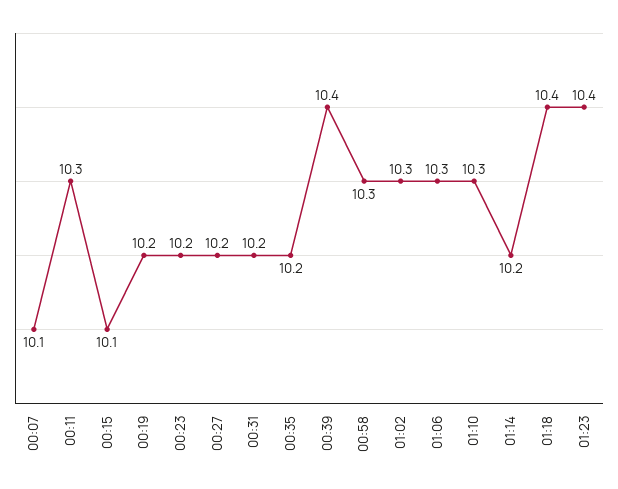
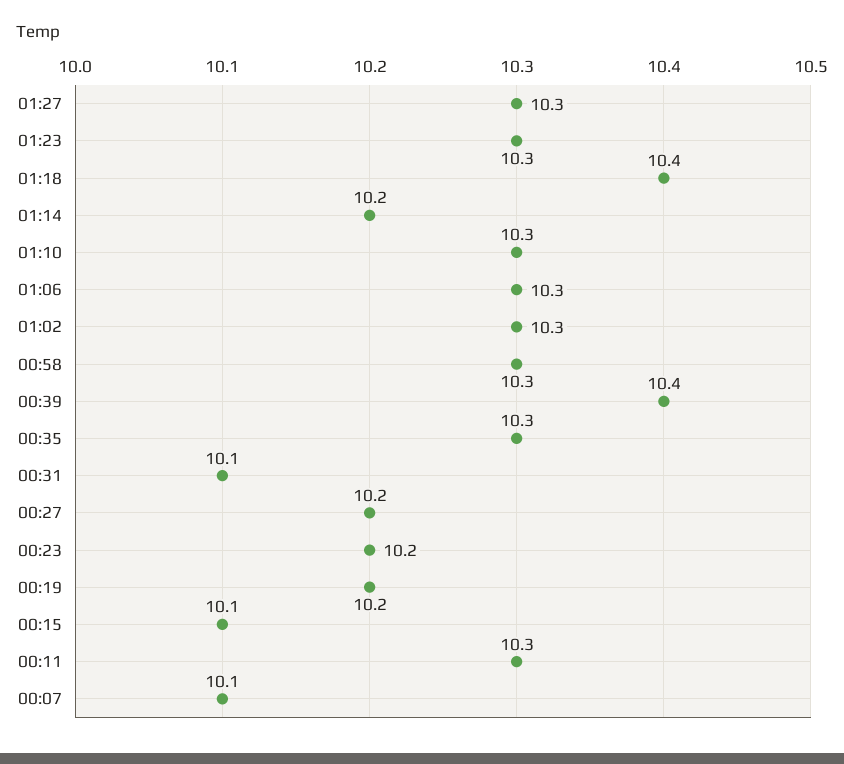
00:31: 10.2 -> 10.1
00:35: 10.2 -> 10.3
01:23: 10.4 -> 10.3
01:27: none -> 10.3

